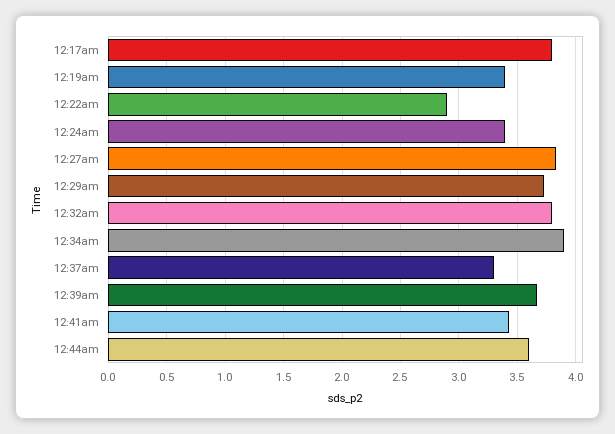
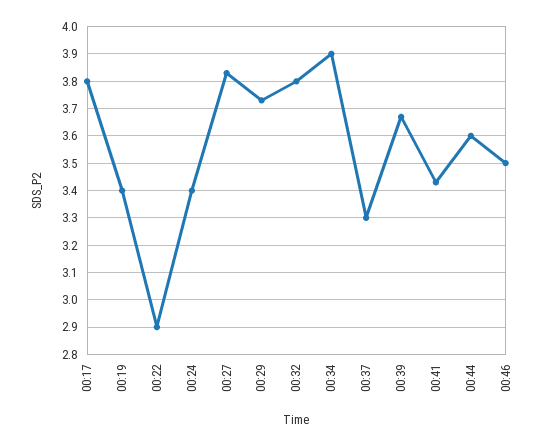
00:46: none -> 3.5

